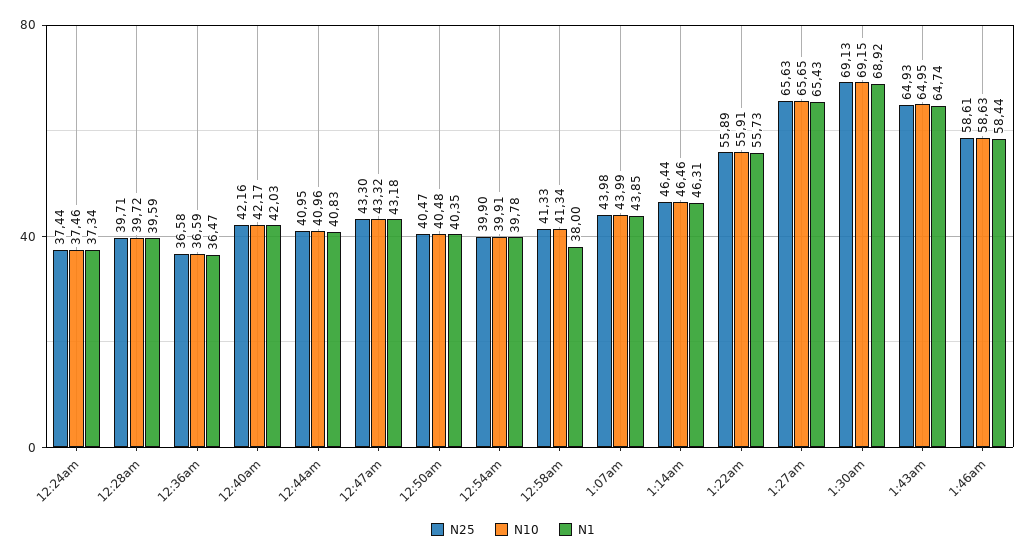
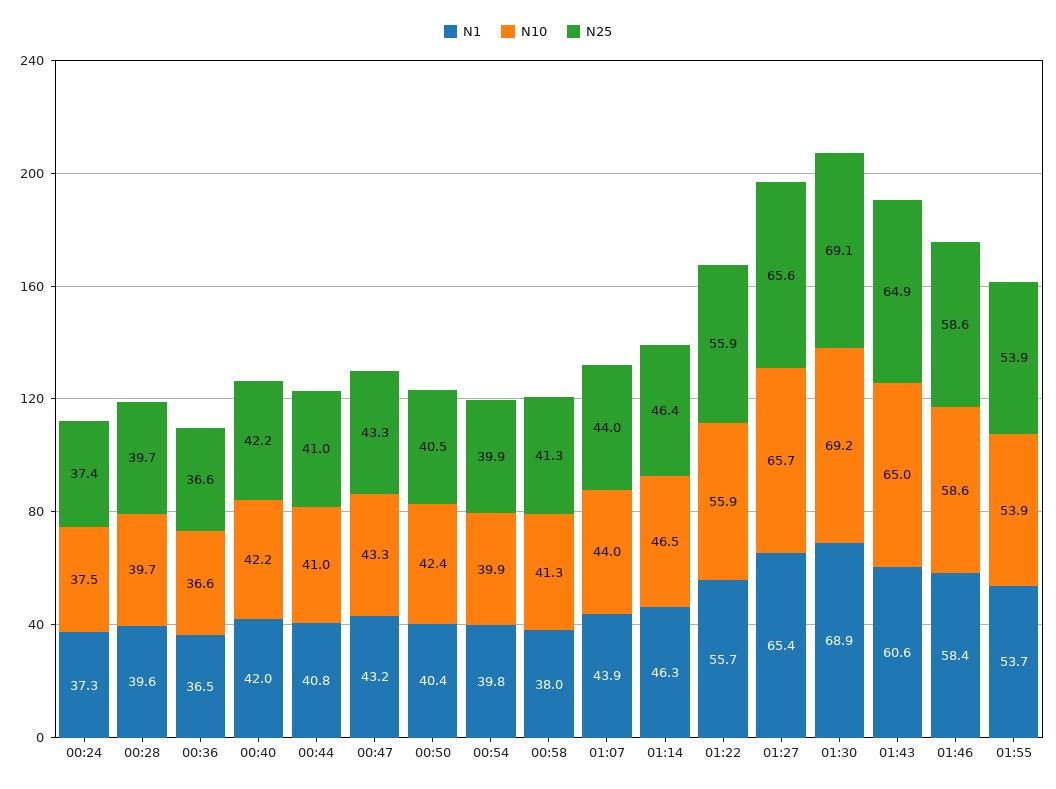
N10, 12:50am: 40.48 -> 42.4
N1, 1:43am: 64.74 -> 60.6
N1, 01:55: none -> 53.7
N10, 01:55: none -> 53.9
N25, 01:55: none -> 53.9

